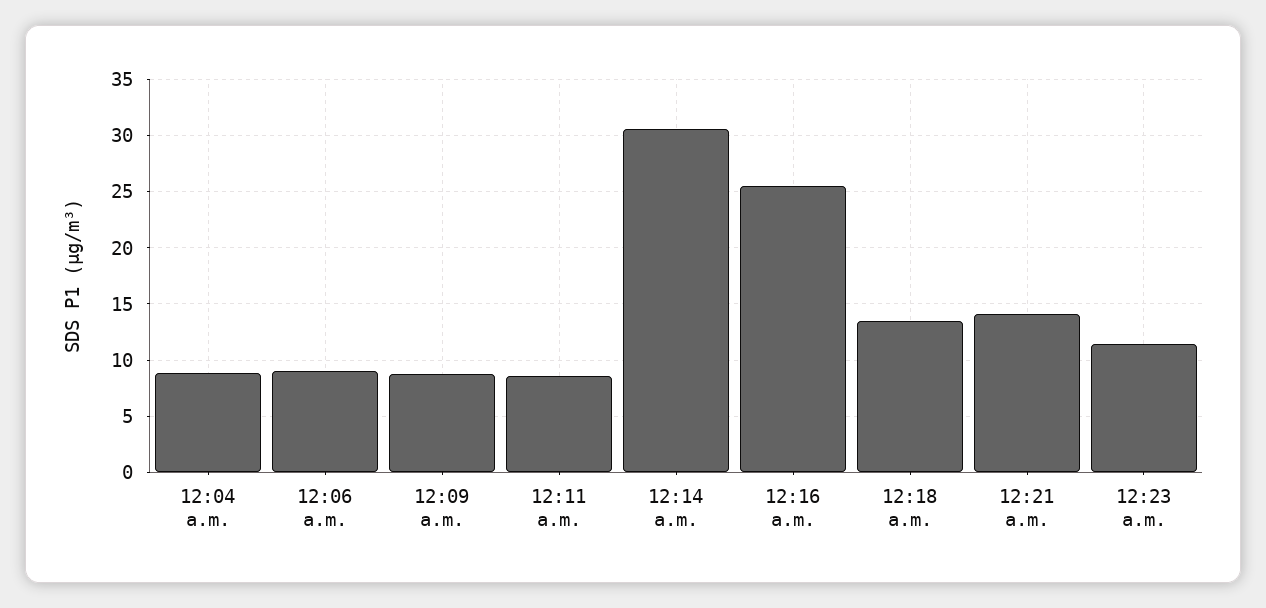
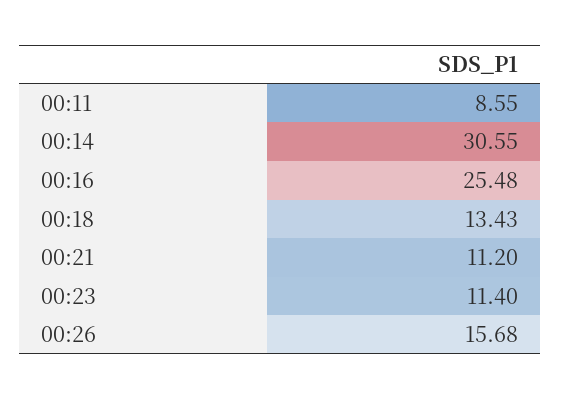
12:04 a.m.: 9 -> none
12:06 a.m.: 9 -> none
12:09 a.m.: 9 -> none
12:21 a.m.: 14 -> 11.2
00:26: none -> 15.68

